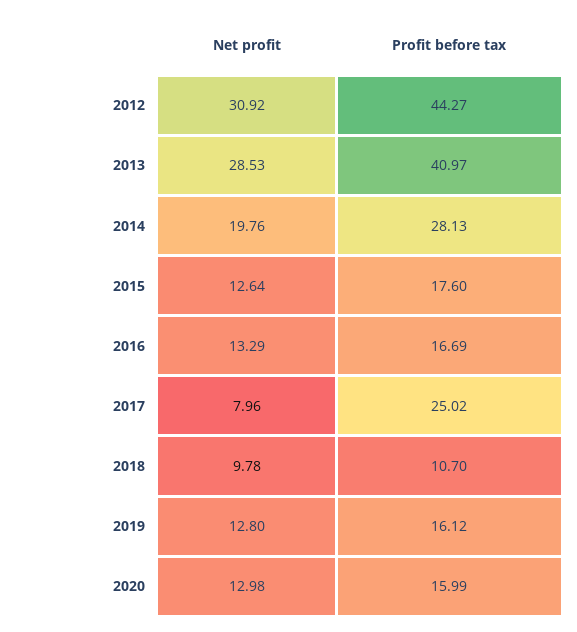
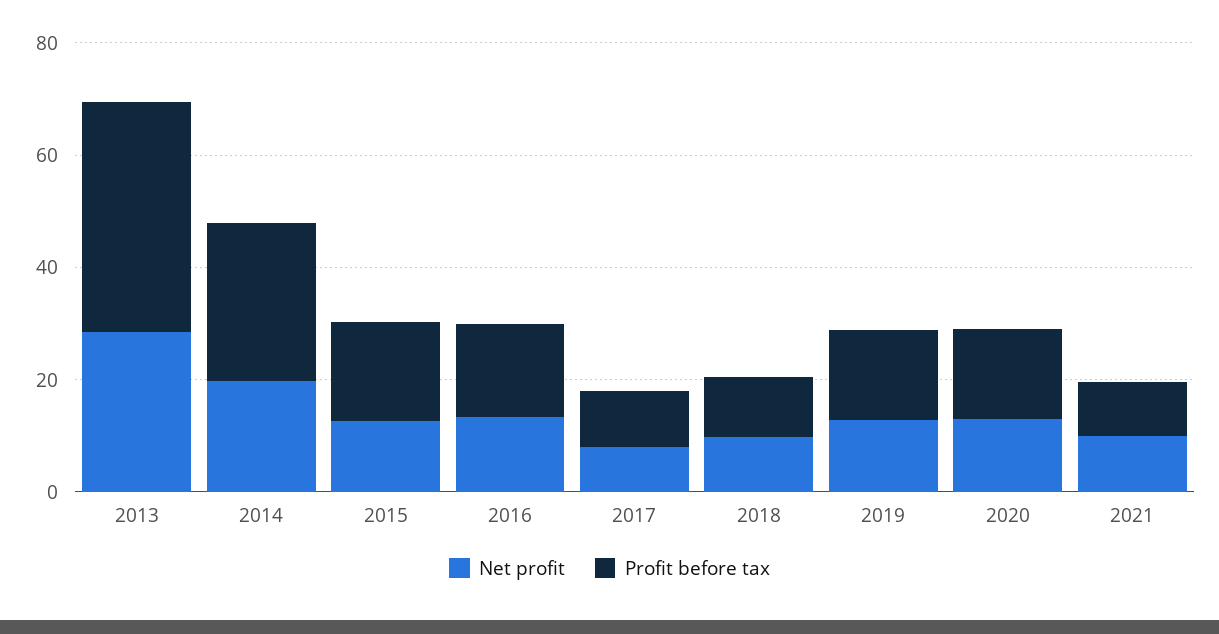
Net profit, 2012: 30.92 -> none
Profit before tax, 2012: 44.27 -> none
Profit before tax, 2017: 25.02 -> 10
Net profit, 2021: none -> 10
Profit before tax, 2021: none -> 10

